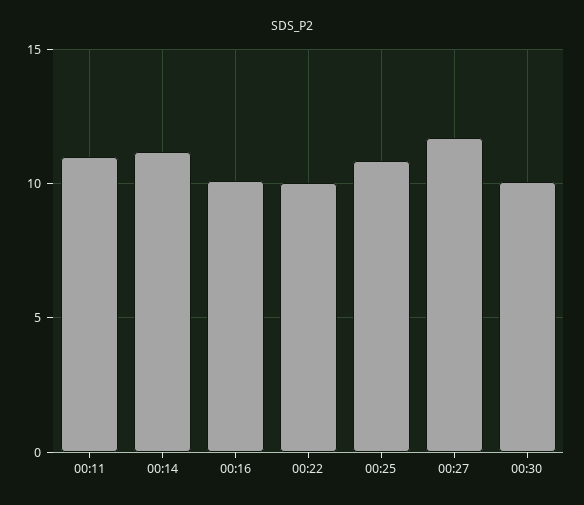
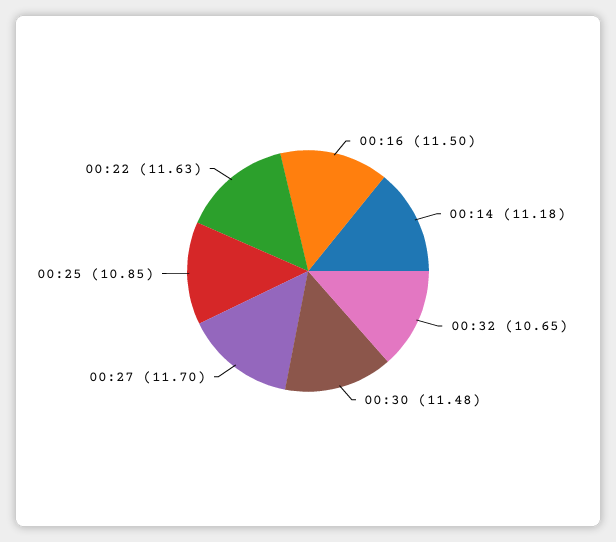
00:11: 11 -> none
00:16: 10 -> 11.5
00:22: 10 -> 11.63
00:30: 10 -> 11.48
00:32: none -> 10.65

